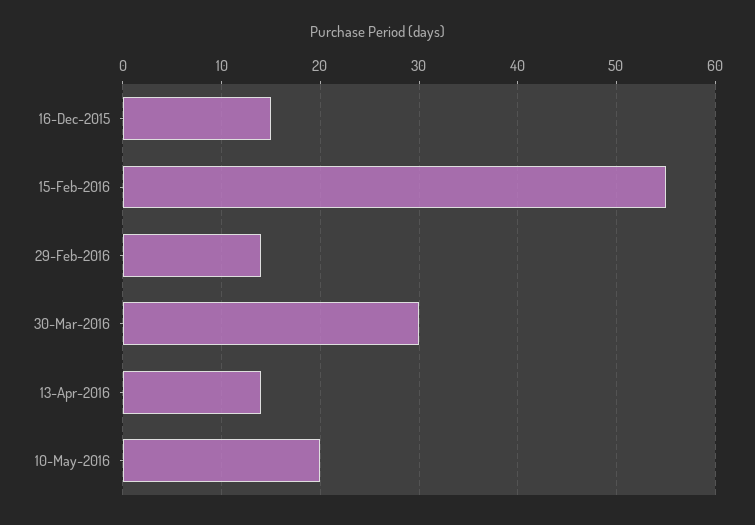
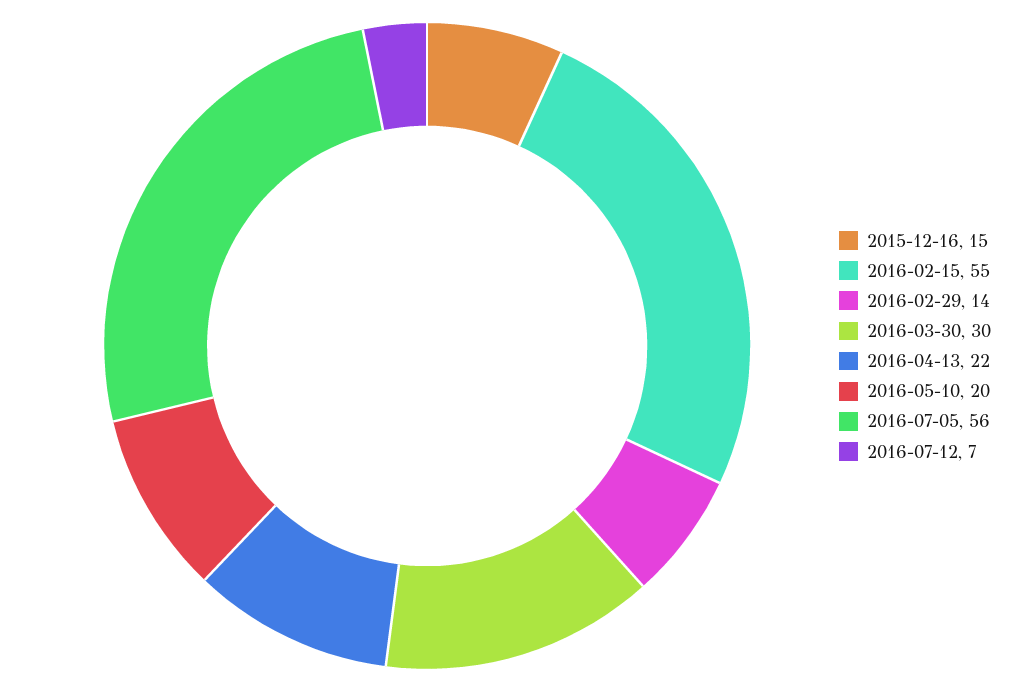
13-Apr-2016: 14 -> 22
2016-07-05: none -> 56
2016-07-12: none -> 7

